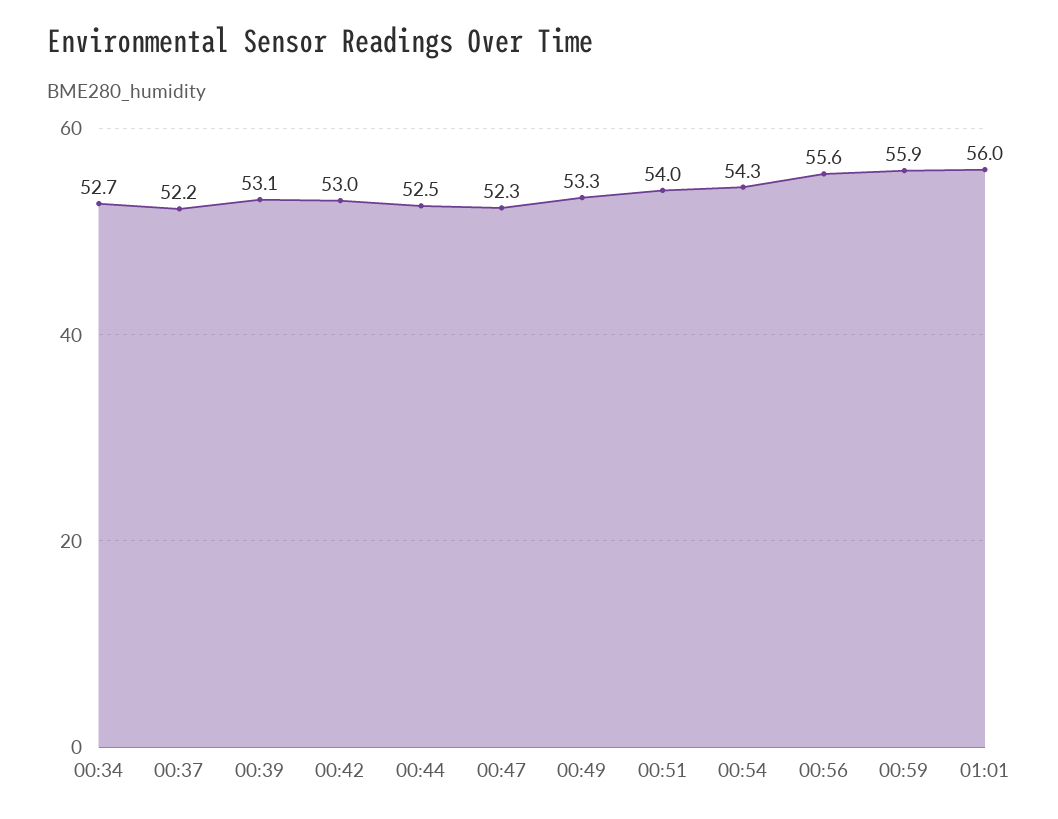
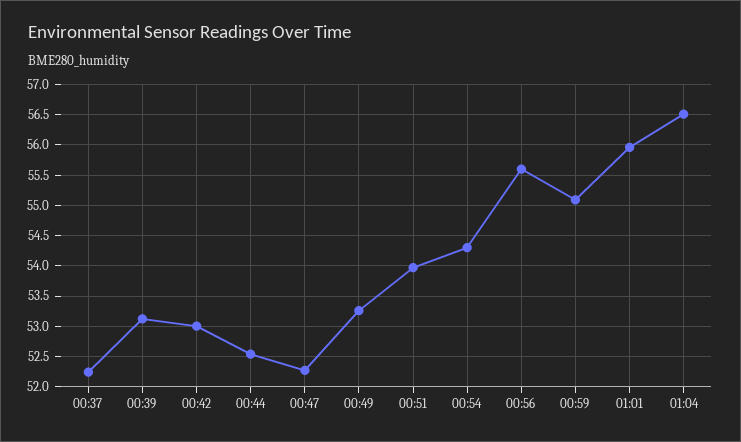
00:34: 52.7 -> none
00:59: 55.9 -> 55.1
01:04: none -> 56.5

